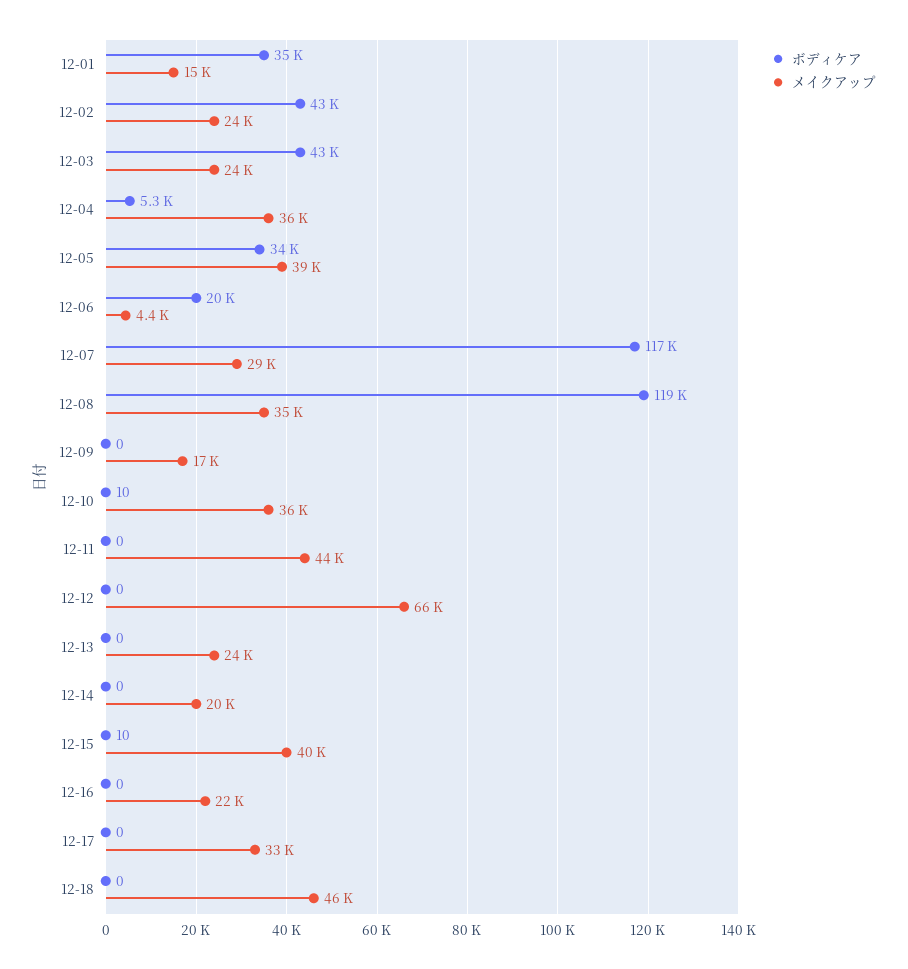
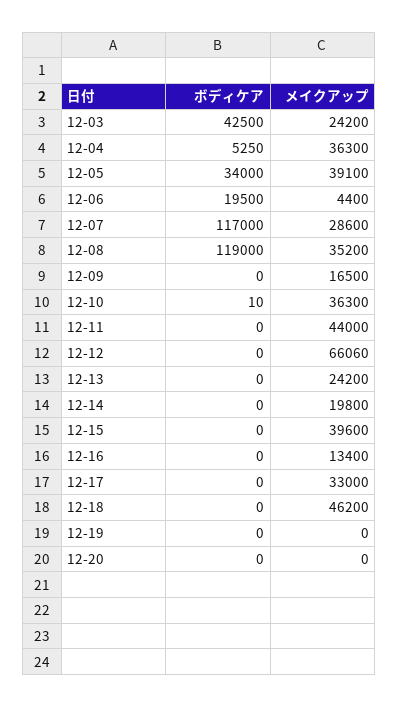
ボディケア, 12-01: 35000 -> none
メイクアップ, 12-01: 15000 -> none
ボディケア, 12-02: 43000 -> none
メイクアップ, 12-02: 24000 -> none
ボディケア, 12-15: 10 -> 0
メイクアップ, 12-16: 22000 -> 13400
ボディケア, 12-19: none -> 0
メイクアップ, 12-19: none -> 0
ボディケア, 12-20: none -> 0
メイクアップ, 12-20: none -> 0

